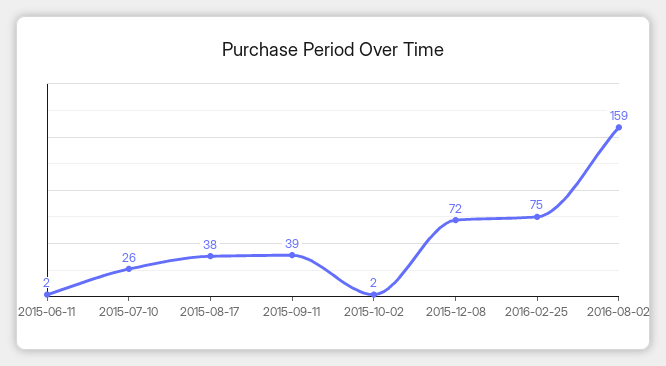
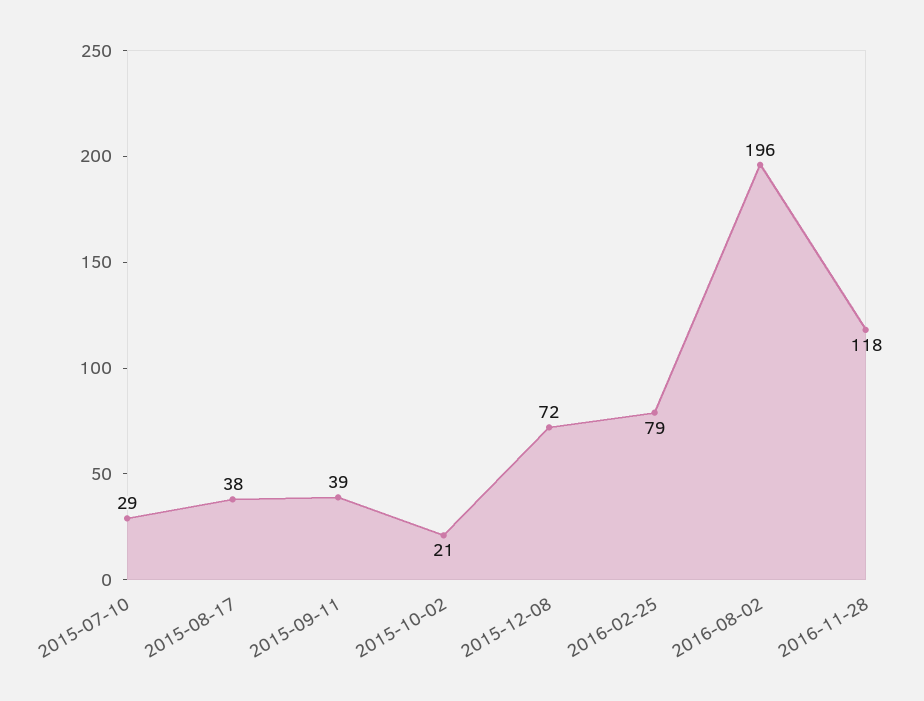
2015-06-11: 2 -> none
2015-07-10: 26 -> 29
2015-10-02: 2 -> 21
2016-02-25: 75 -> 79
2016-08-02: 159 -> 196
2016-11-28: none -> 118

